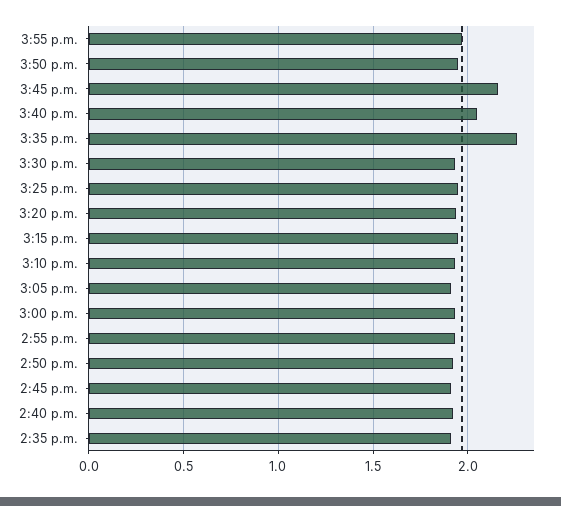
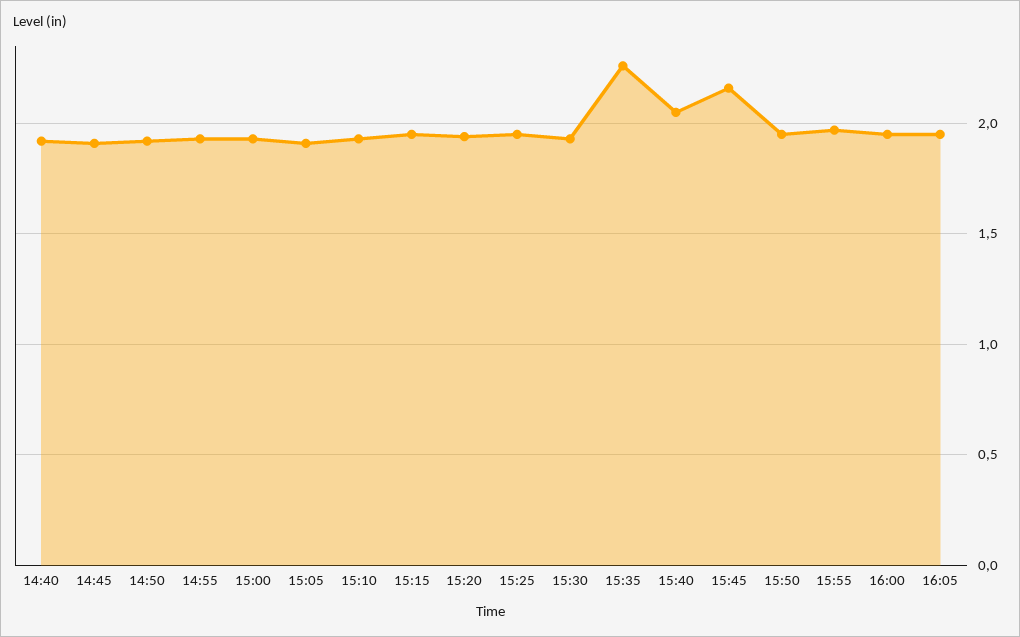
2:35 p.m.: 1.9 -> none
16:00: none -> 1.95
16:05: none -> 1.95

